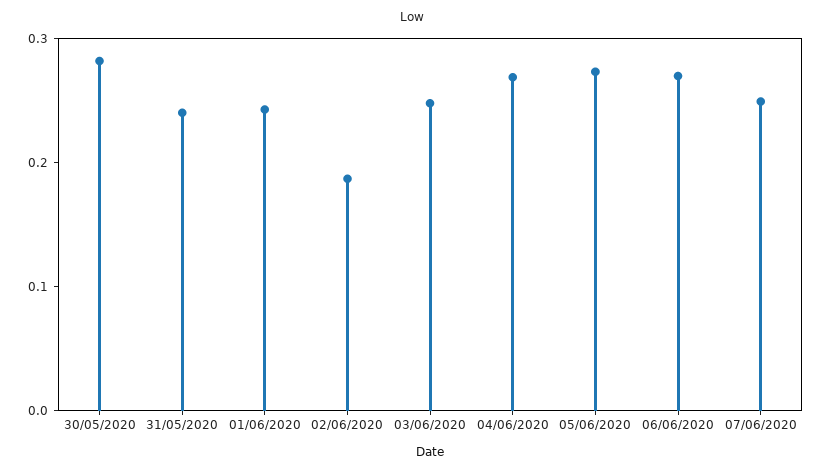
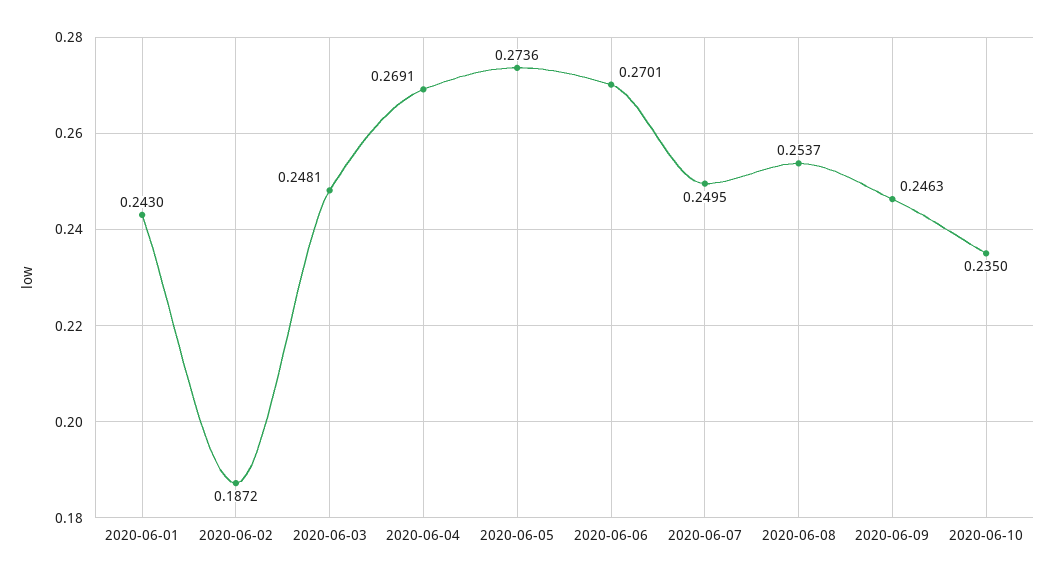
30/05/2020: 0.28 -> none
31/05/2020: 0.24 -> none
2020-06-08: none -> 0.2537
2020-06-09: none -> 0.2463
2020-06-10: none -> 0.235

